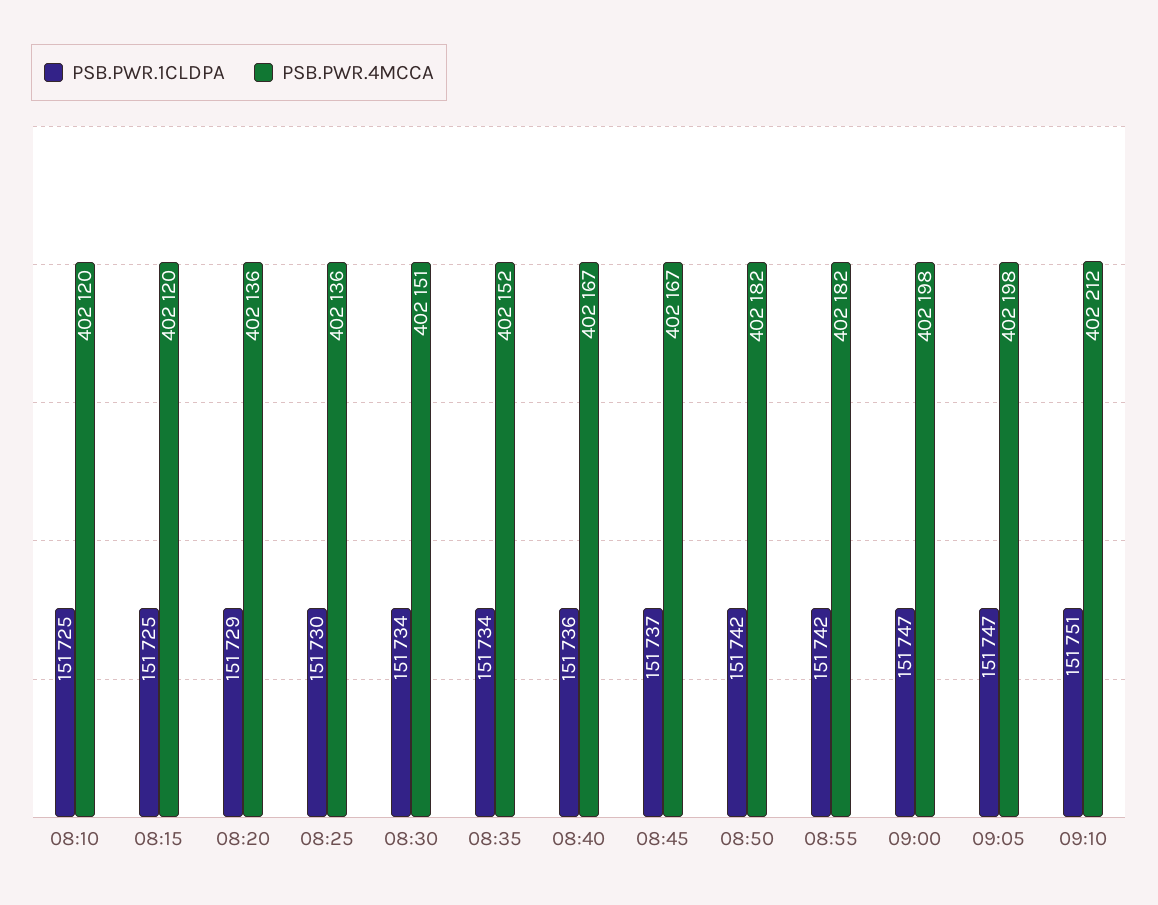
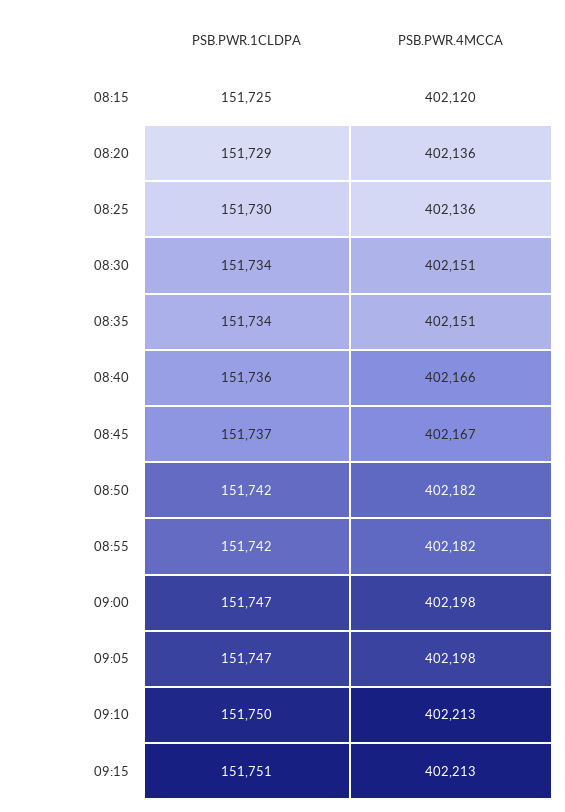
PSB.PWR.1CLDPA, 08:10: 151725 -> none
PSB.PWR.4MCCA, 08:10: 402120 -> none
PSB.PWR.4MCCA, 08:35: 402152 -> 402151
PSB.PWR.4MCCA, 08:40: 402167 -> 402166
PSB.PWR.1CLDPA, 09:10: 151751 -> 151750
PSB.PWR.4MCCA, 09:10: 402212 -> 402213
PSB.PWR.1CLDPA, 09:15: none -> 151751
PSB.PWR.4MCCA, 09:15: none -> 402213

